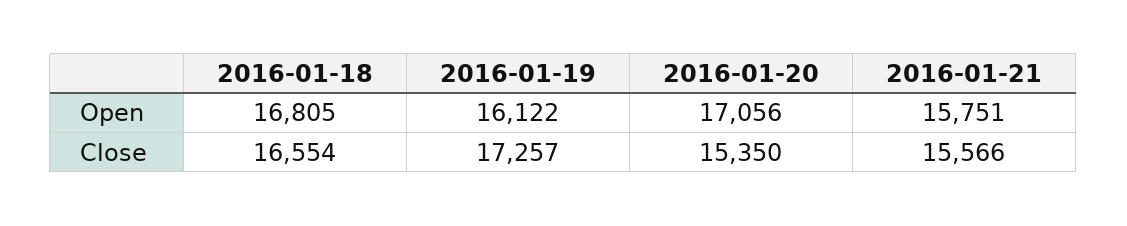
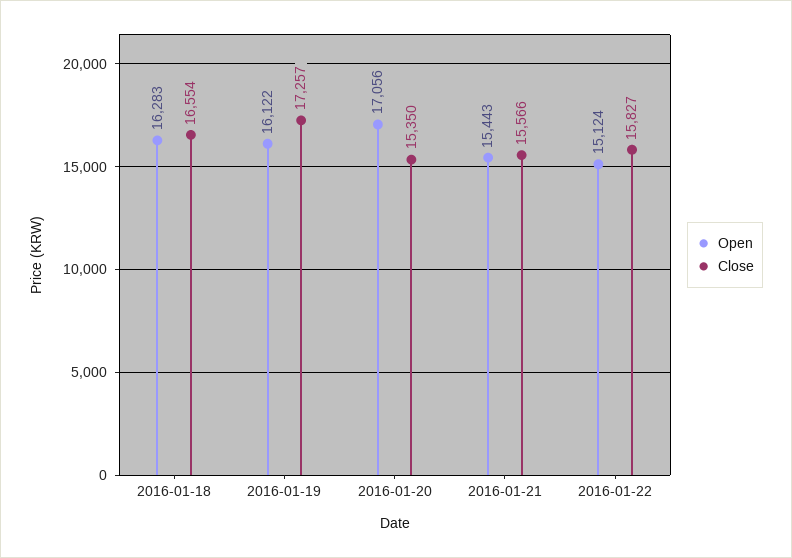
Open, 2016-01-18: 16805 -> 16283
Open, 2016-01-21: 15751 -> 15443
Open, 2016-01-22: none -> 15124
Close, 2016-01-22: none -> 15827

